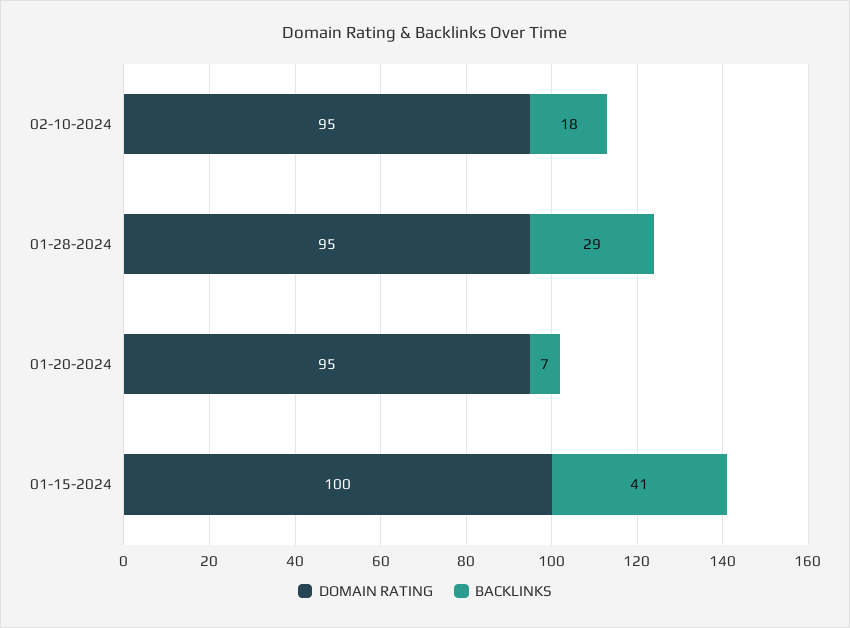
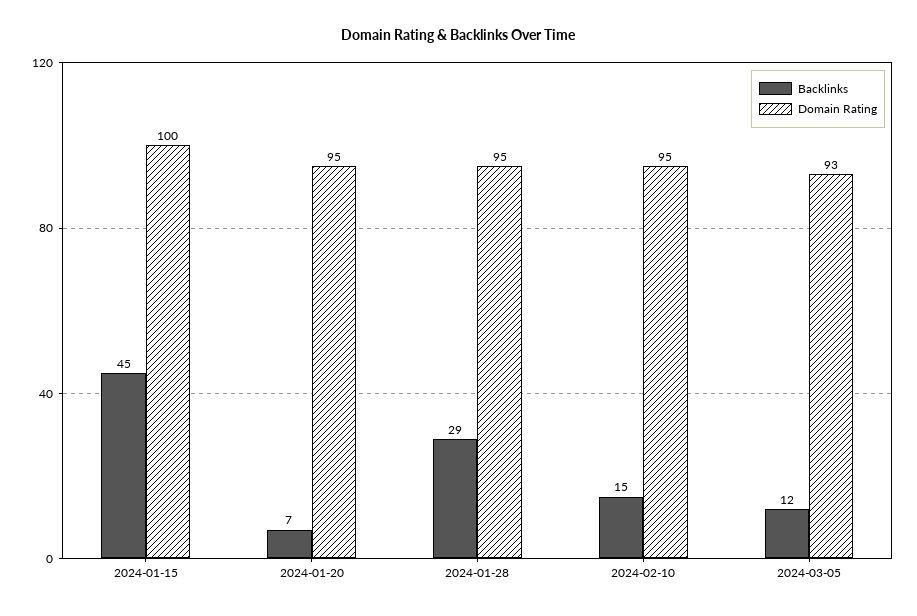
BACKLINKS, 02-10-2024: 18 -> 15
BACKLINKS, 01-15-2024: 41 -> 45
BACKLINKS, 2024-03-05: none -> 12
DOMAIN RATING, 2024-03-05: none -> 93

